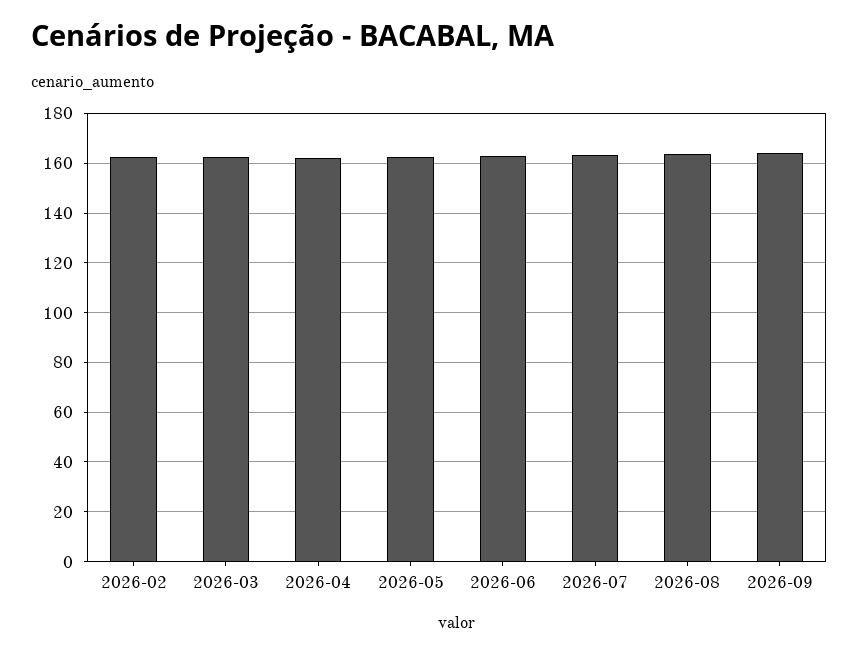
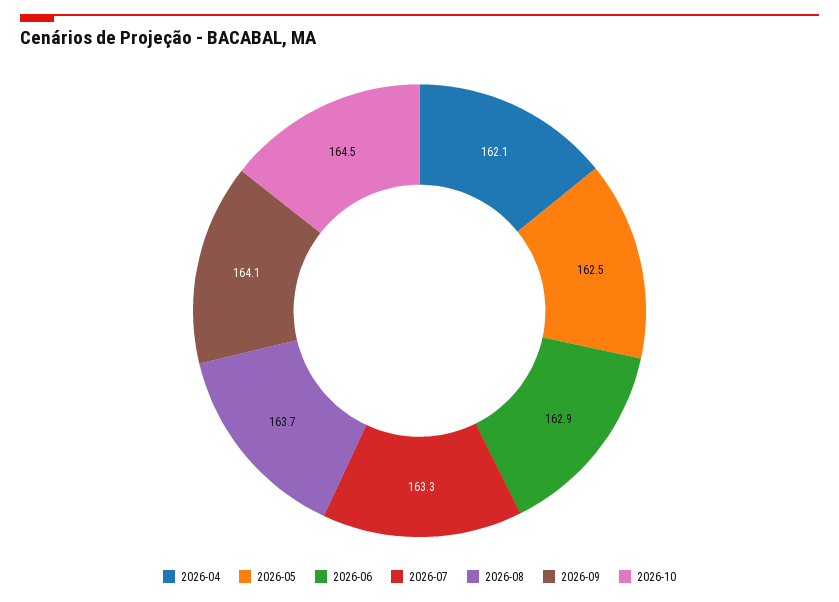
2026-02: 162.5 -> none
2026-03: 162.5 -> none
2026-10: none -> 164.5

